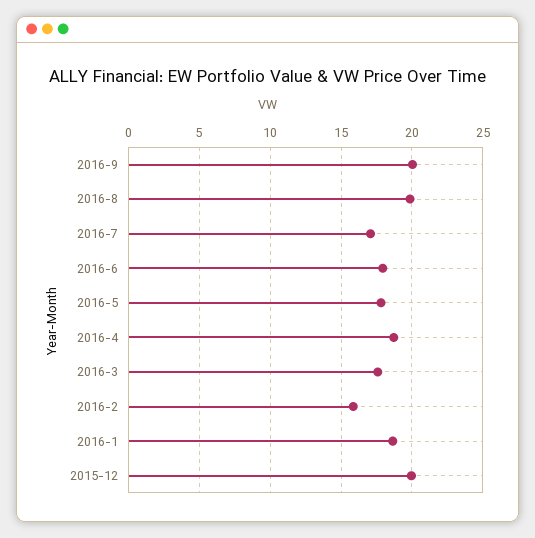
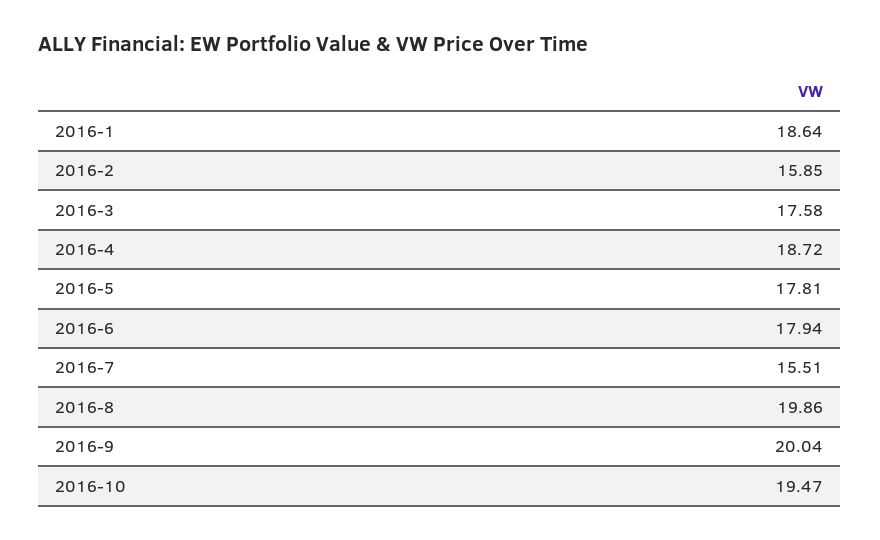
2016-7: 17 -> 15.51
2015-12: 20 -> none
2016-10: none -> 19.47

